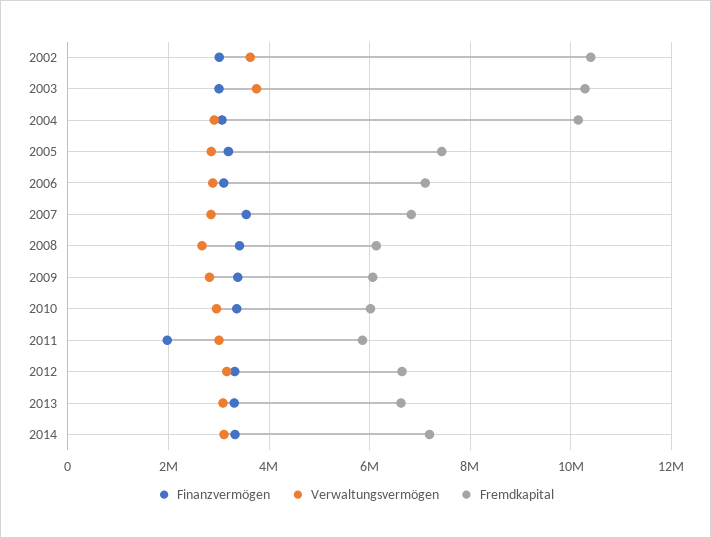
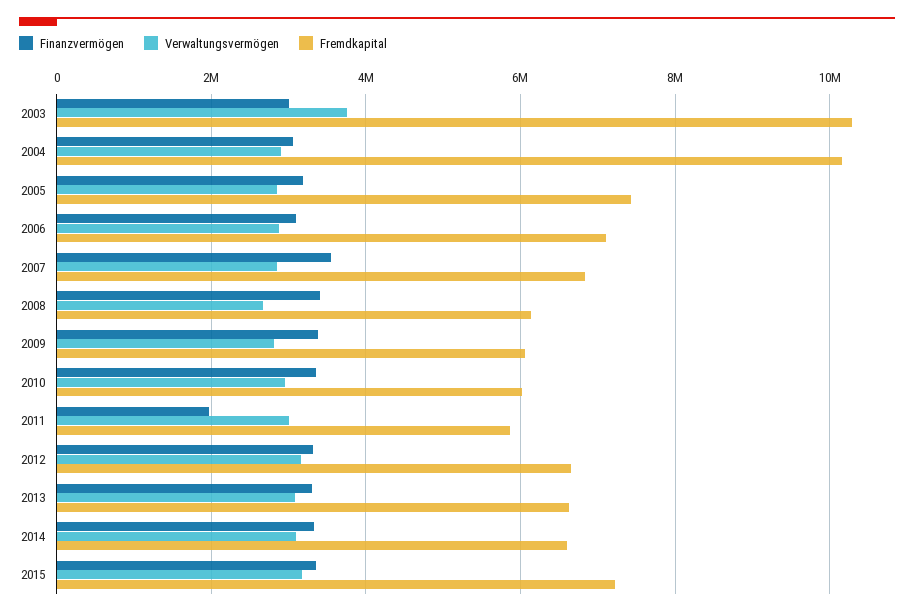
Finanzvermögen, 2002: 3000000 -> none
Verwaltungsvermögen, 2002: 3600000 -> none
Fremdkapital, 2002: 10400000 -> none
Fremdkapital, 2014: 7200000 -> 6600000
Finanzvermögen, 2015: none -> 3400000
Verwaltungsvermögen, 2015: none -> 3200000
Fremdkapital, 2015: none -> 7200000

